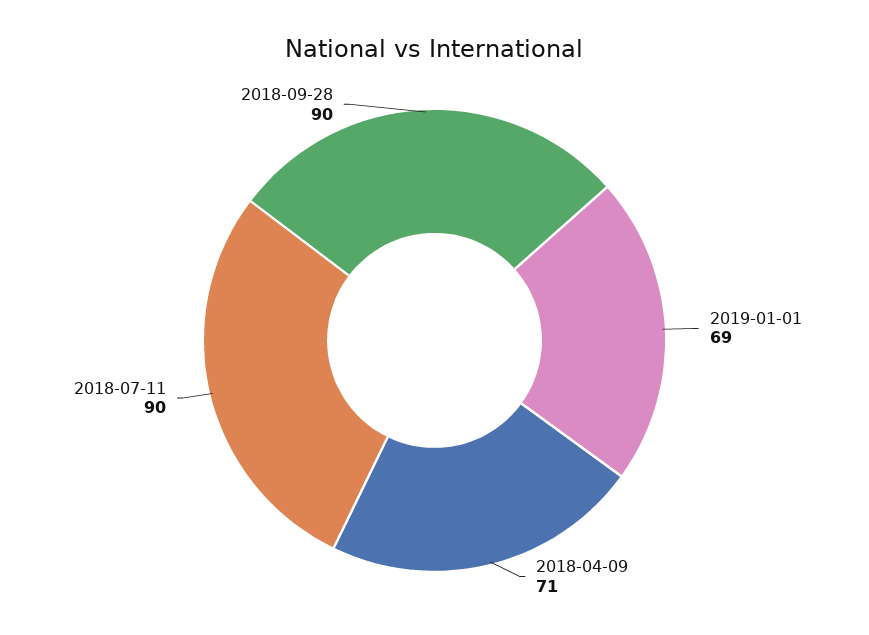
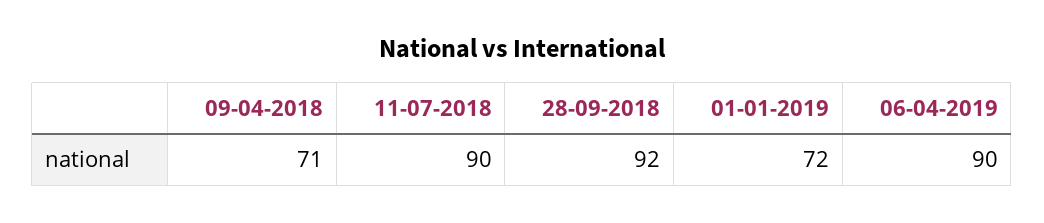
2019-01-01: 69 -> 72
2018-09-28: 90 -> 92
06-04-2019: none -> 90

